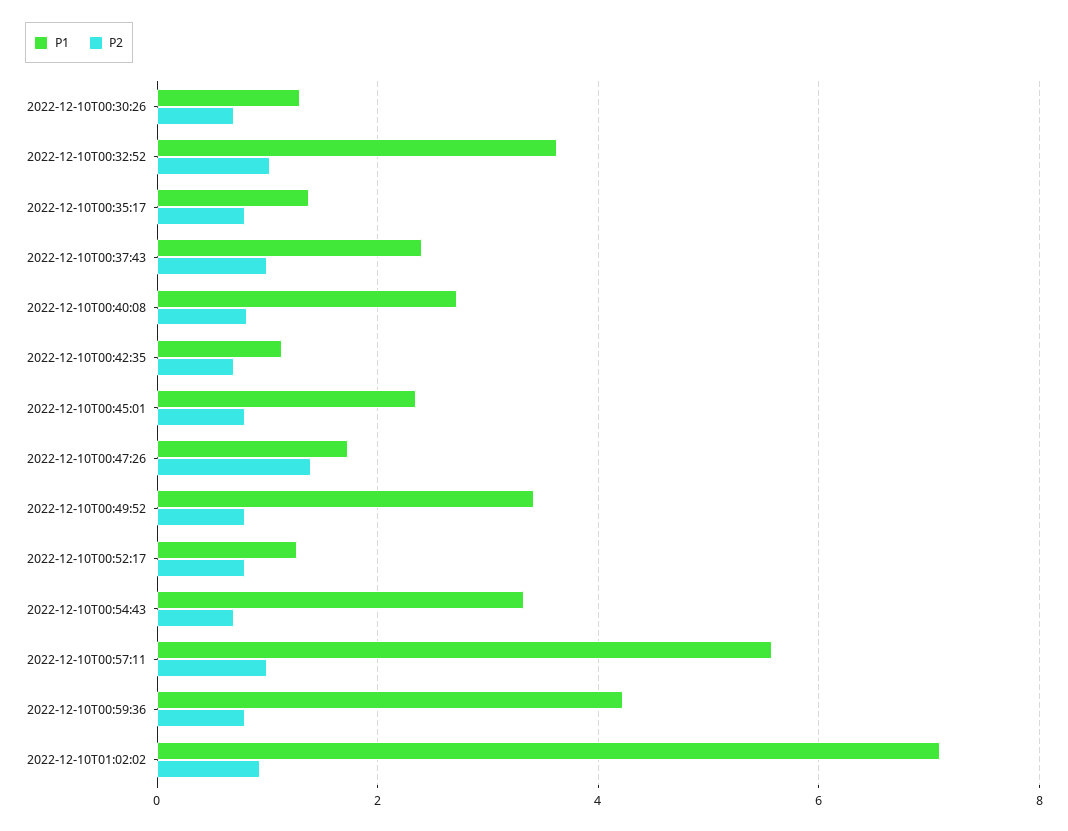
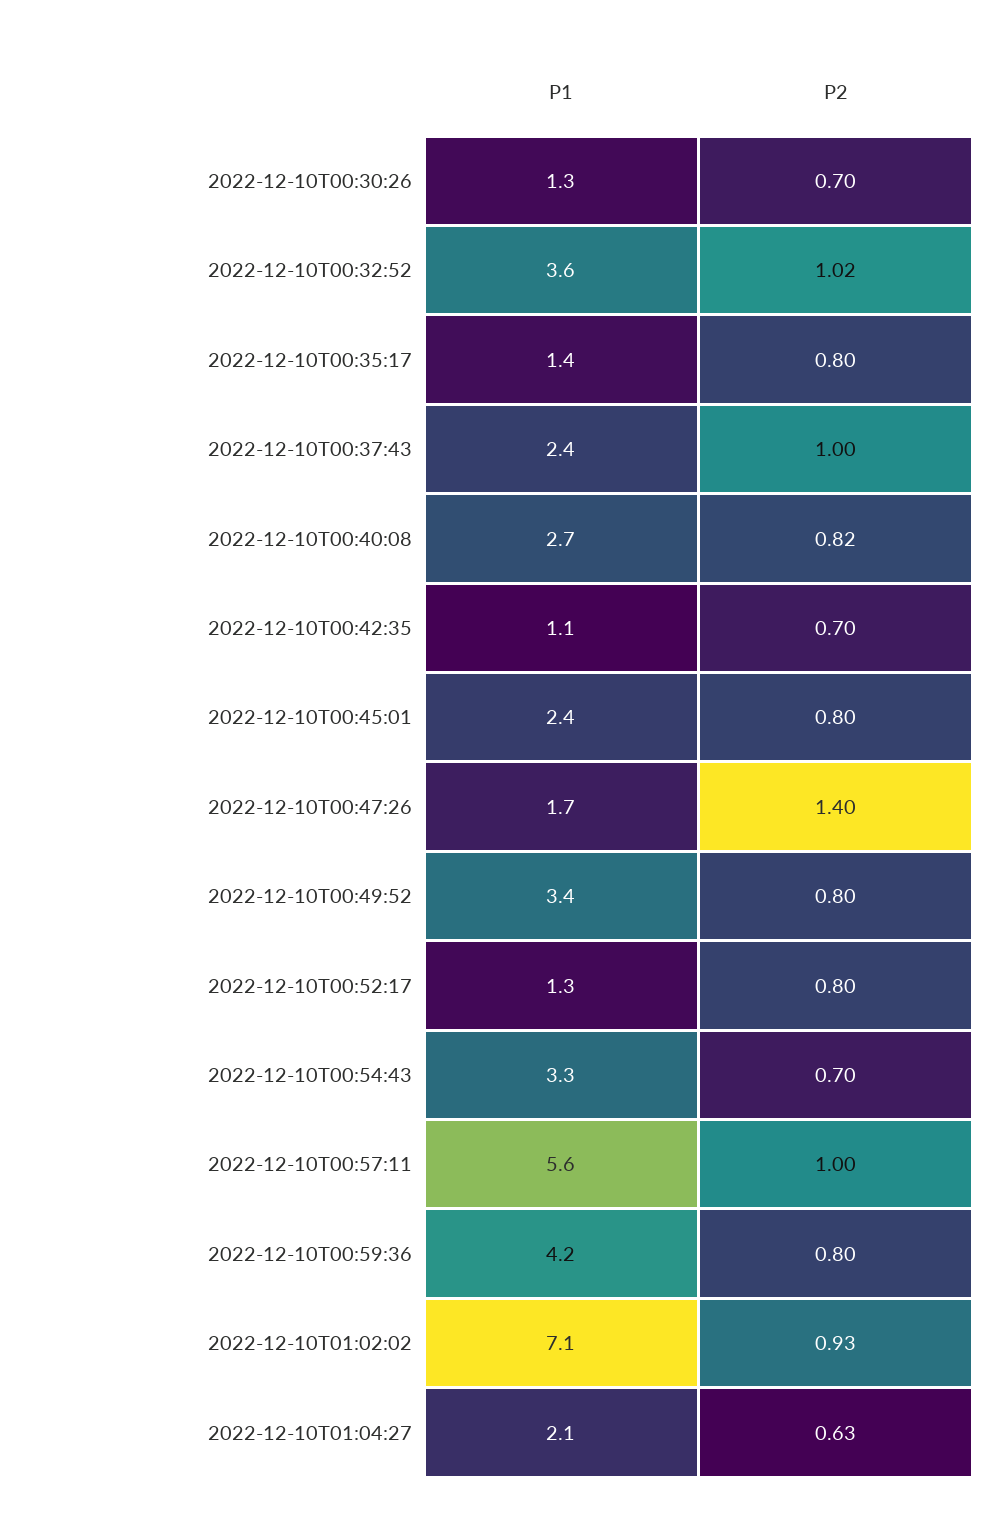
P1, 2022-12-10T01:04:27: none -> 2.1
P2, 2022-12-10T01:04:27: none -> 0.63

